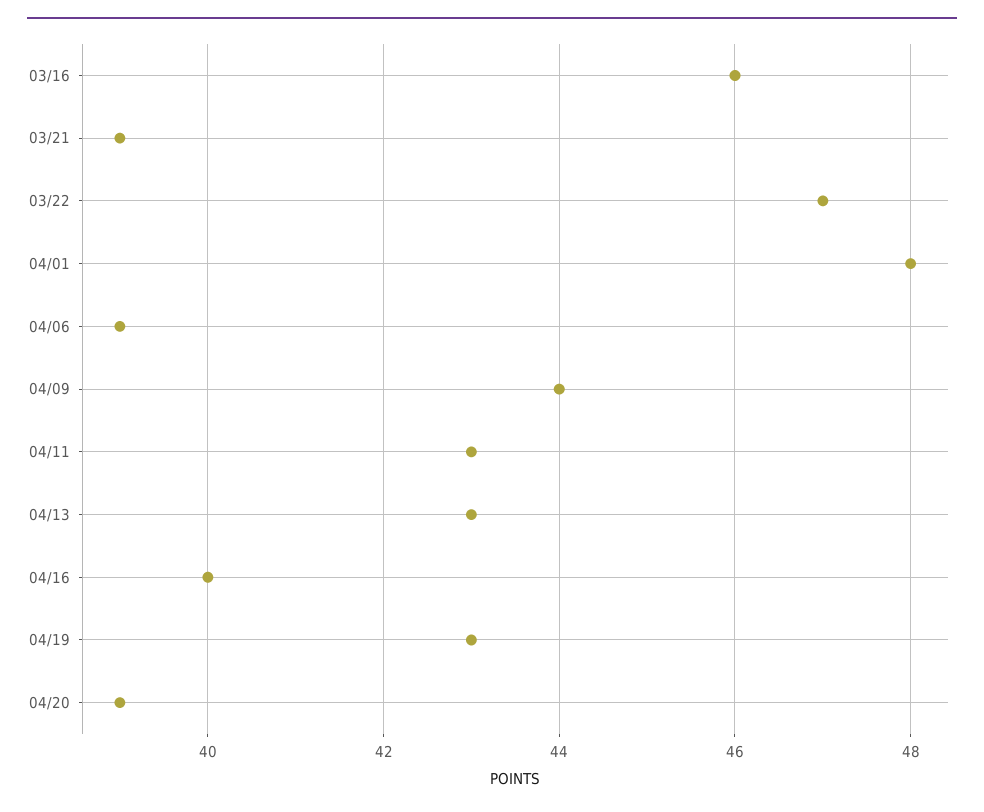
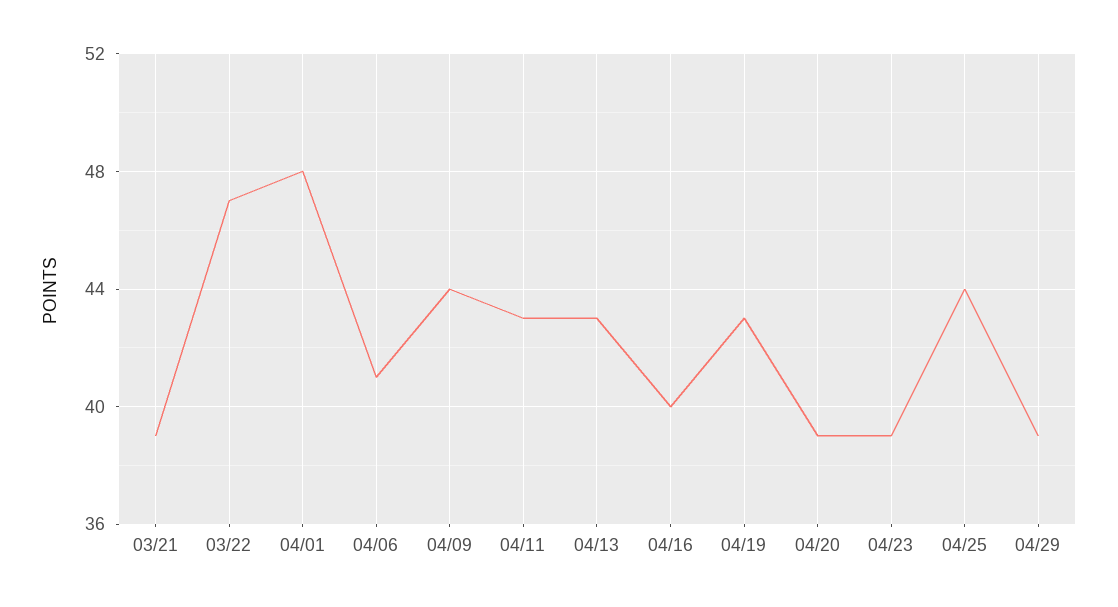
03/16: 46 -> none
04/06: 39 -> 41
04/23: none -> 39
04/25: none -> 44
04/29: none -> 39

